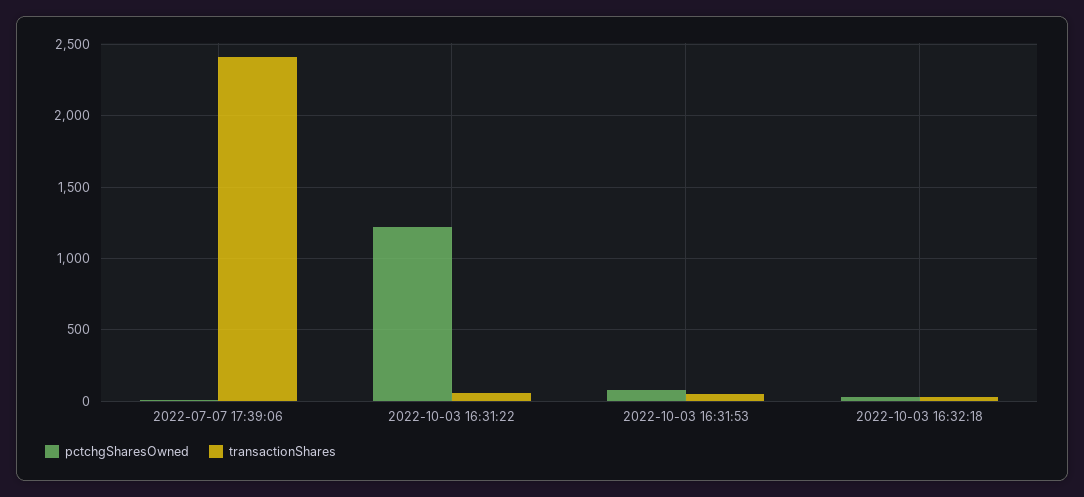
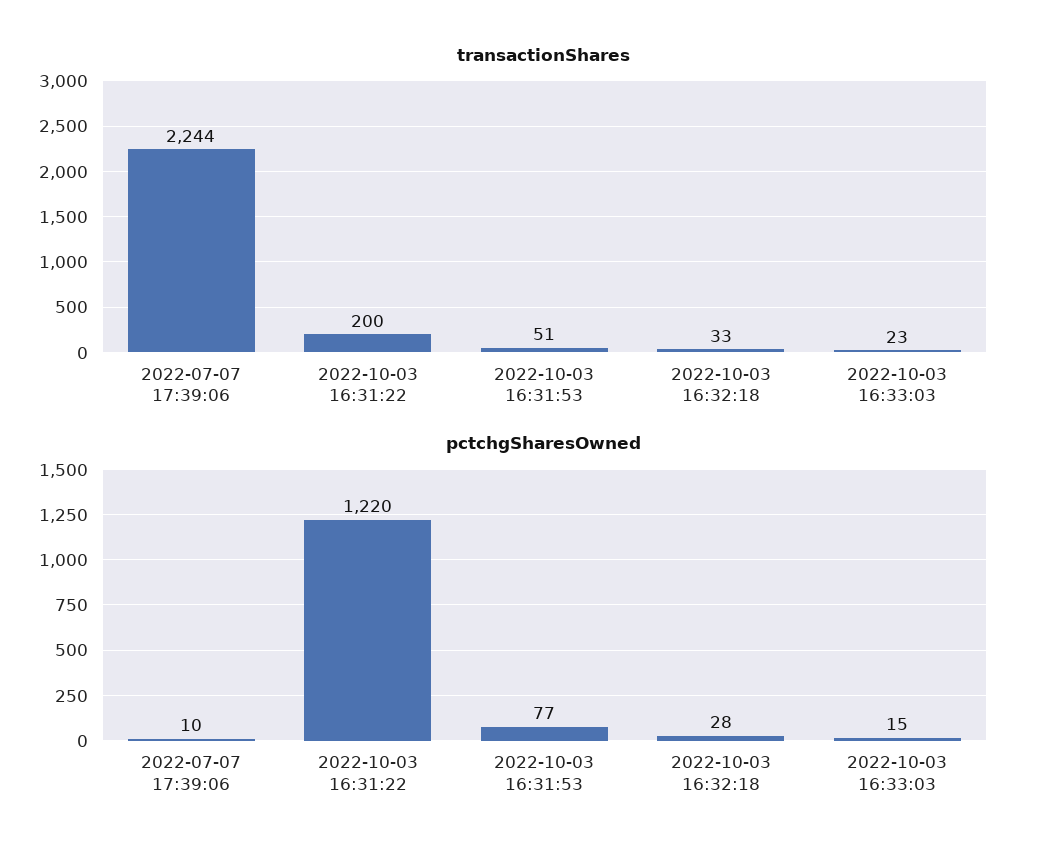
transactionShares, 2022-07-07 17:39:06: 2400 -> 2244
transactionShares, 2022-10-03 16:31:22: 50 -> 200
transactionShares, 2022-10-03 16:33:03: none -> 23
pctchgSharesOwned, 2022-10-03 16:33:03: none -> 15

